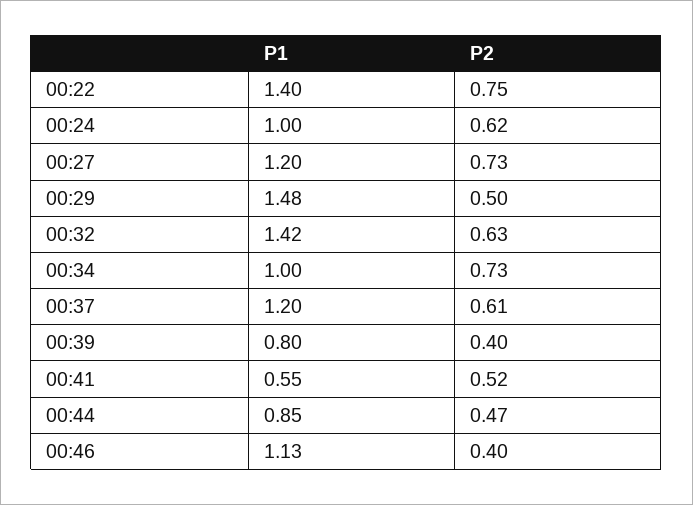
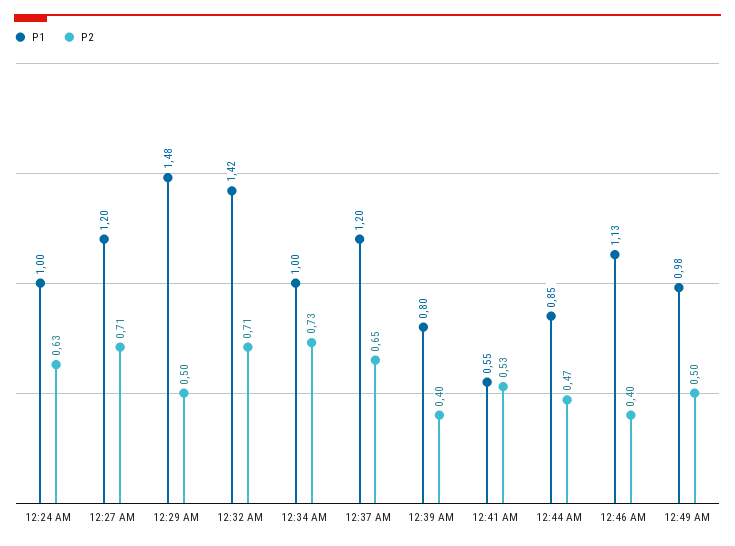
P1, 00:22: 1.4 -> none
P2, 00:22: 0.75 -> none
P2, 00:24: 0.62 -> 0.63
P2, 00:27: 0.73 -> 0.71
P2, 00:32: 0.63 -> 0.71
P2, 00:37: 0.61 -> 0.65
P2, 00:41: 0.52 -> 0.53
P1, 12:49 AM: none -> 0.98
P2, 12:49 AM: none -> 0.5

